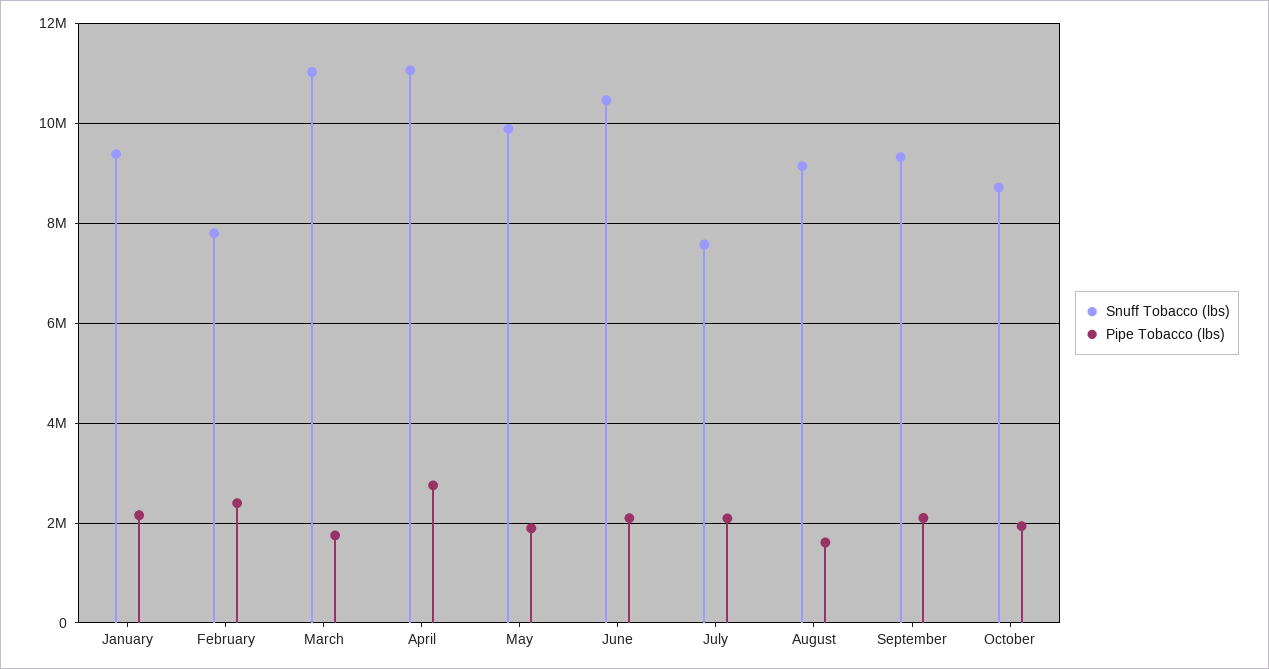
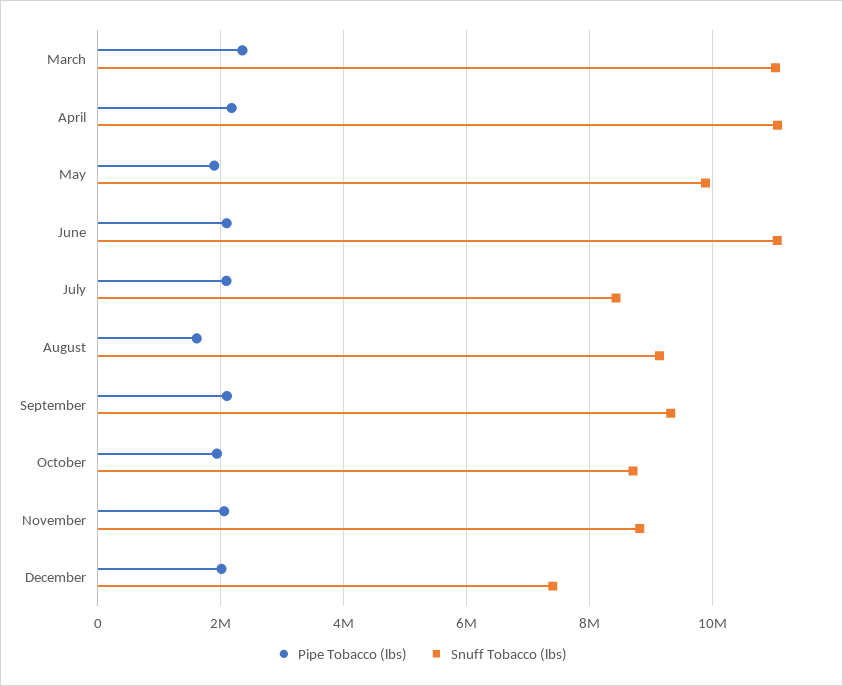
Snuff Tobacco (lbs), January: 9400000 -> none
Pipe Tobacco (lbs), January: 2200000 -> none
Snuff Tobacco (lbs), February: 7800000 -> none
Pipe Tobacco (lbs), February: 2400000 -> none
Pipe Tobacco (lbs), March: 1800000 -> 2400000
Pipe Tobacco (lbs), April: 2800000 -> 2200000
Snuff Tobacco (lbs), June: 10400000 -> 11000000
Snuff Tobacco (lbs), July: 7600000 -> 8400000
Pipe Tobacco (lbs), November: none -> 2000000
Snuff Tobacco (lbs), November: none -> 8800000
Pipe Tobacco (lbs), December: none -> 2000000
Snuff Tobacco (lbs), December: none -> 7400000

